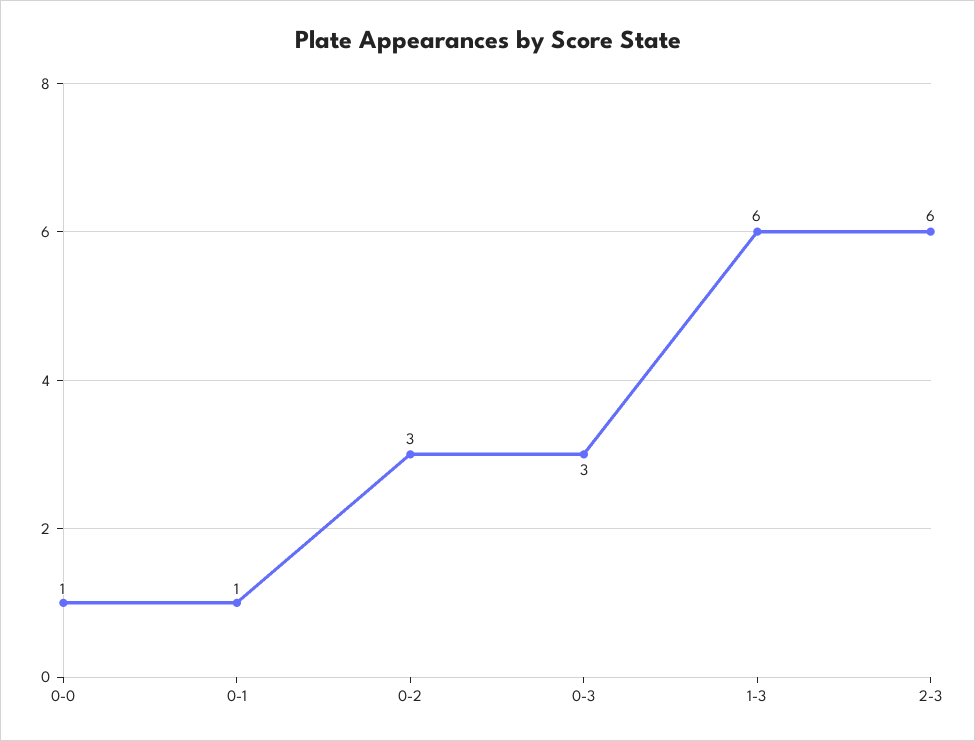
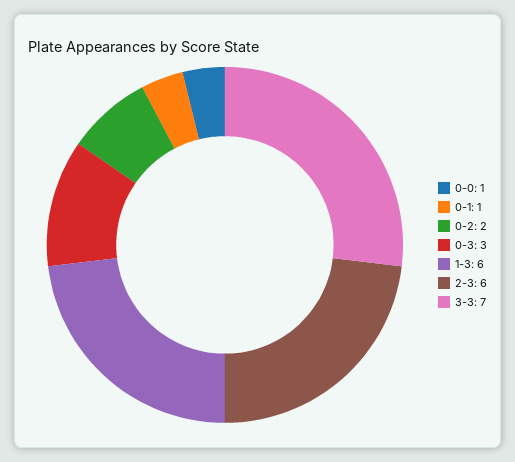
0-2: 3 -> 2
3-3: none -> 7

